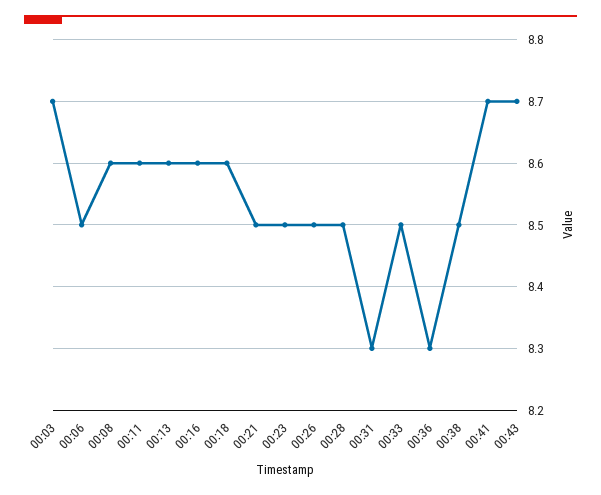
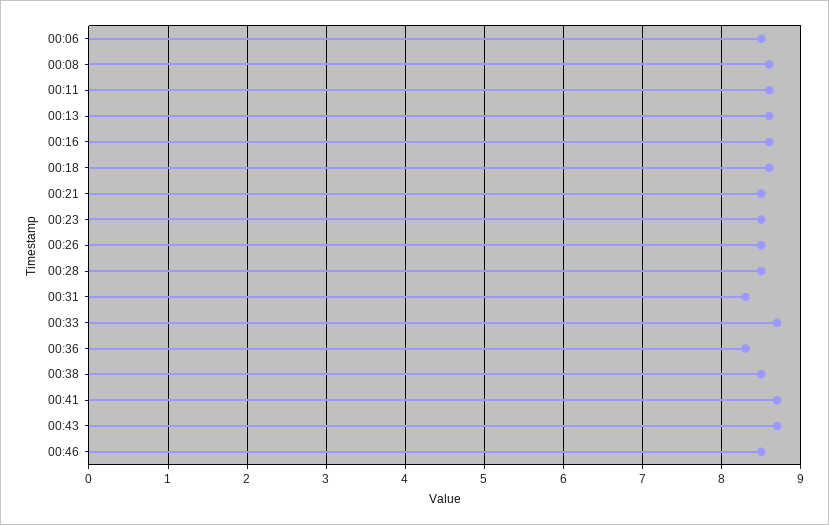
00:03: 8.7 -> none
00:33: 8.5 -> 8.7
00:46: none -> 8.5

